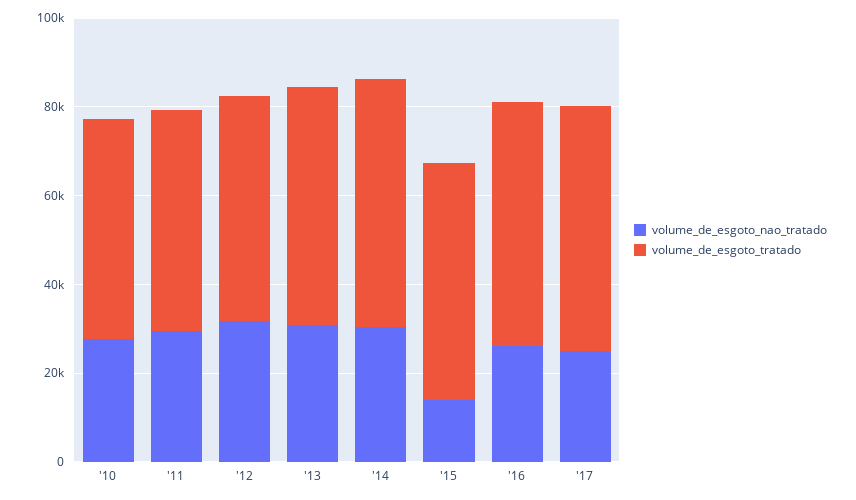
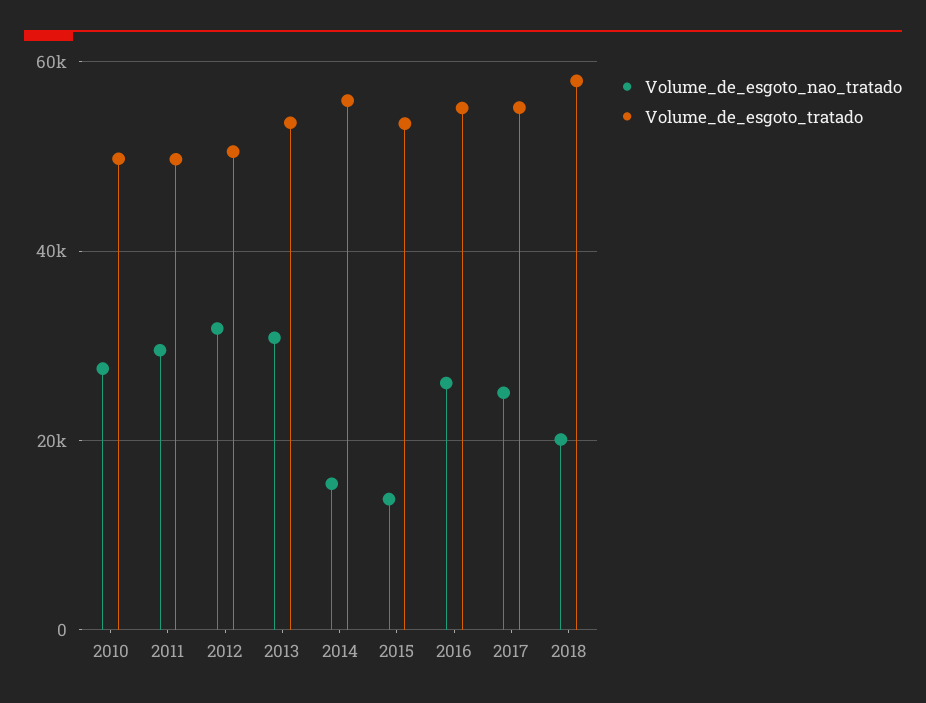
volume_de_esgoto_nao_tratado, '14: 30000 -> 16000
volume_de_esgoto_nao_tratado, 2018: none -> 20000
volume_de_esgoto_tratado, 2018: none -> 58000

